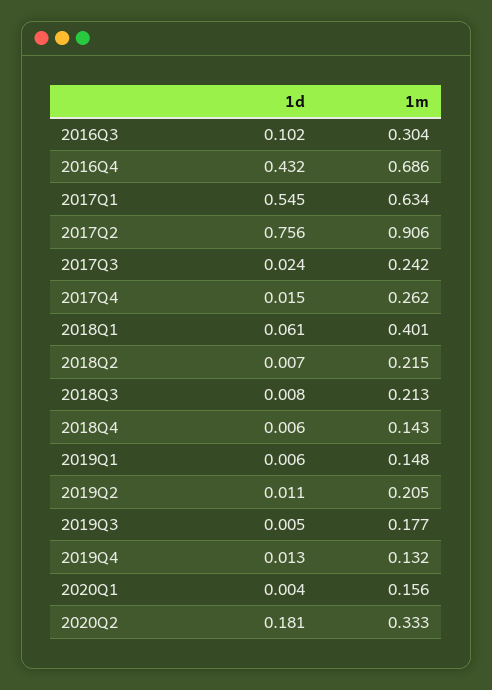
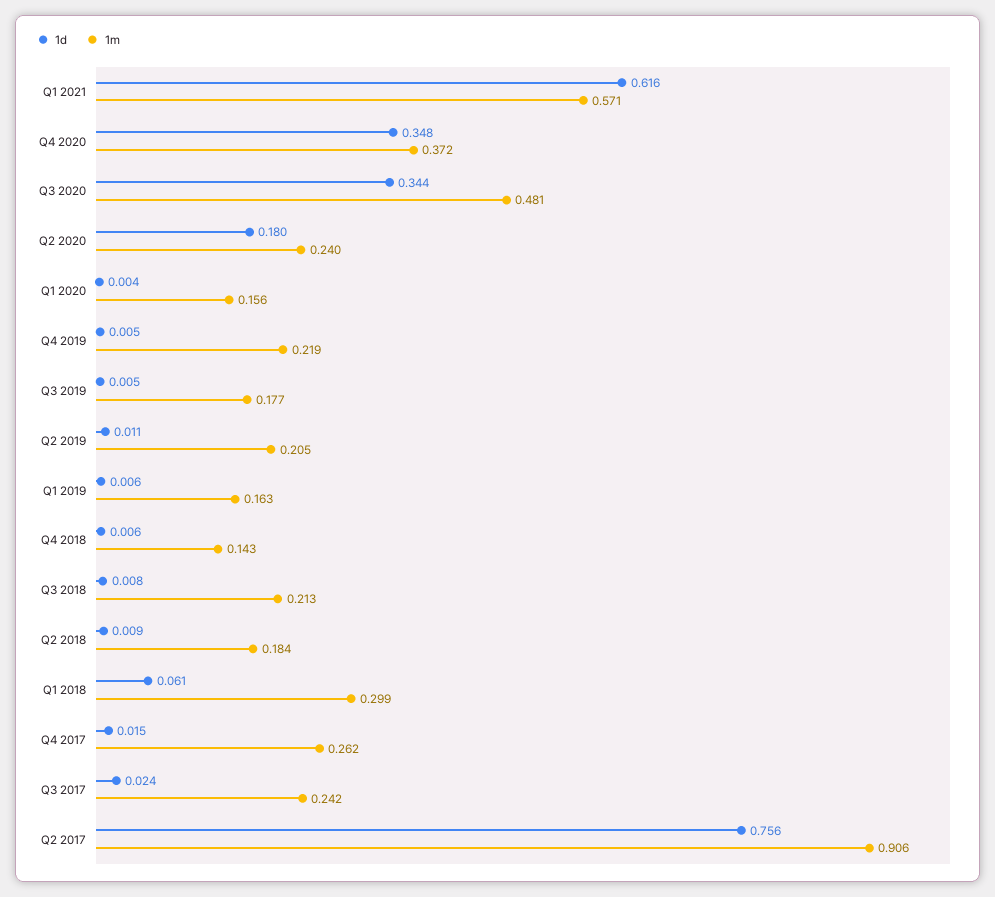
1d, 2016Q3: 0.102 -> none
1m, 2016Q3: 0.304 -> none
1d, 2016Q4: 0.432 -> none
1m, 2016Q4: 0.686 -> none
1d, 2017Q1: 0.545 -> none
1m, 2017Q1: 0.634 -> none
1m, 2018Q1: 0.401 -> 0.299
1d, 2018Q2: 0.007 -> 0.009
1m, 2018Q2: 0.215 -> 0.184
1m, 2019Q1: 0.148 -> 0.163
1d, 2019Q4: 0.013 -> 0.005
1m, 2019Q4: 0.132 -> 0.219
1d, 2020Q2: 0.181 -> 0.18
1m, 2020Q2: 0.333 -> 0.24
1d, Q1 2021: none -> 0.616
1m, Q1 2021: none -> 0.571
1d, Q4 2020: none -> 0.348
1m, Q4 2020: none -> 0.372
1d, Q3 2020: none -> 0.344
1m, Q3 2020: none -> 0.481

